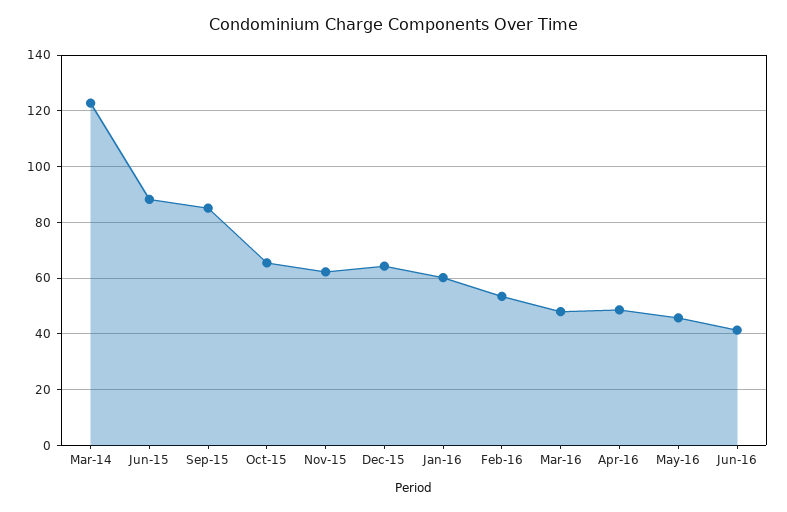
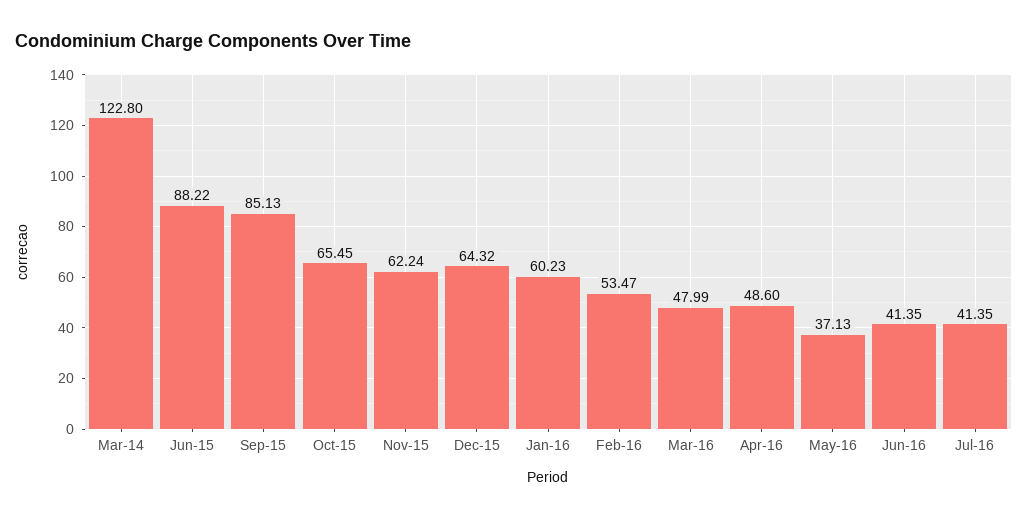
May-16: 45 -> 37.13
Jul-16: none -> 41.35

